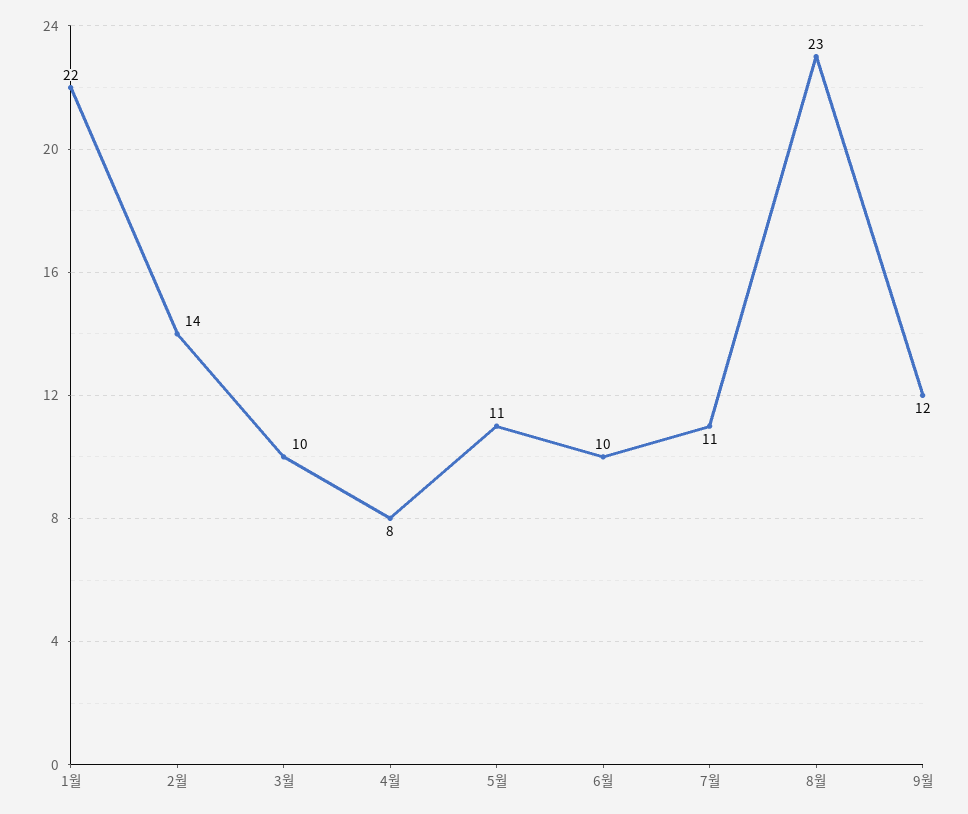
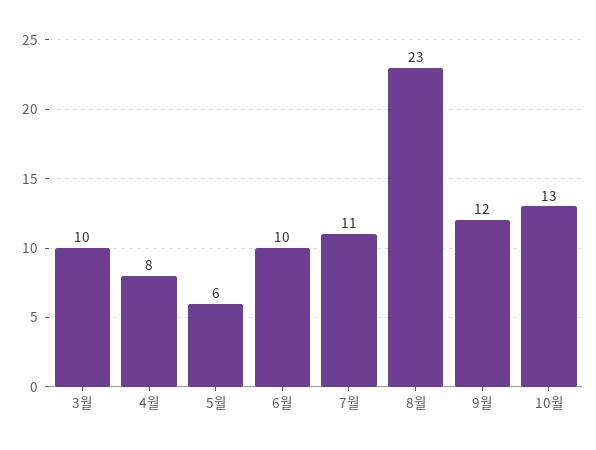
1월: 22 -> none
2월: 14 -> none
5월: 11 -> 6
10월: none -> 13

